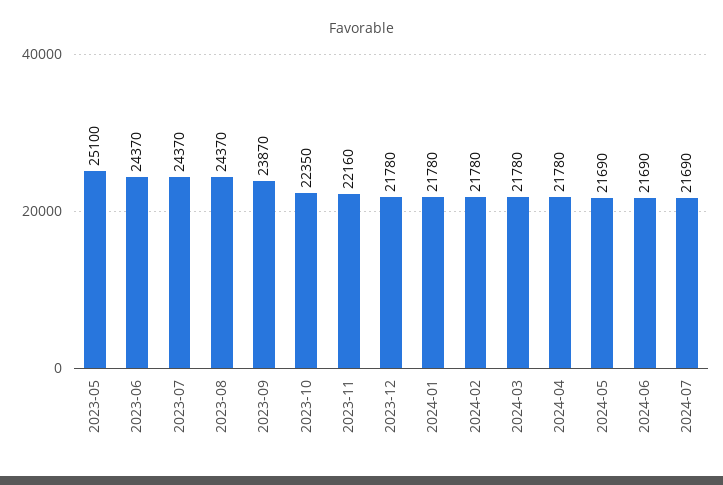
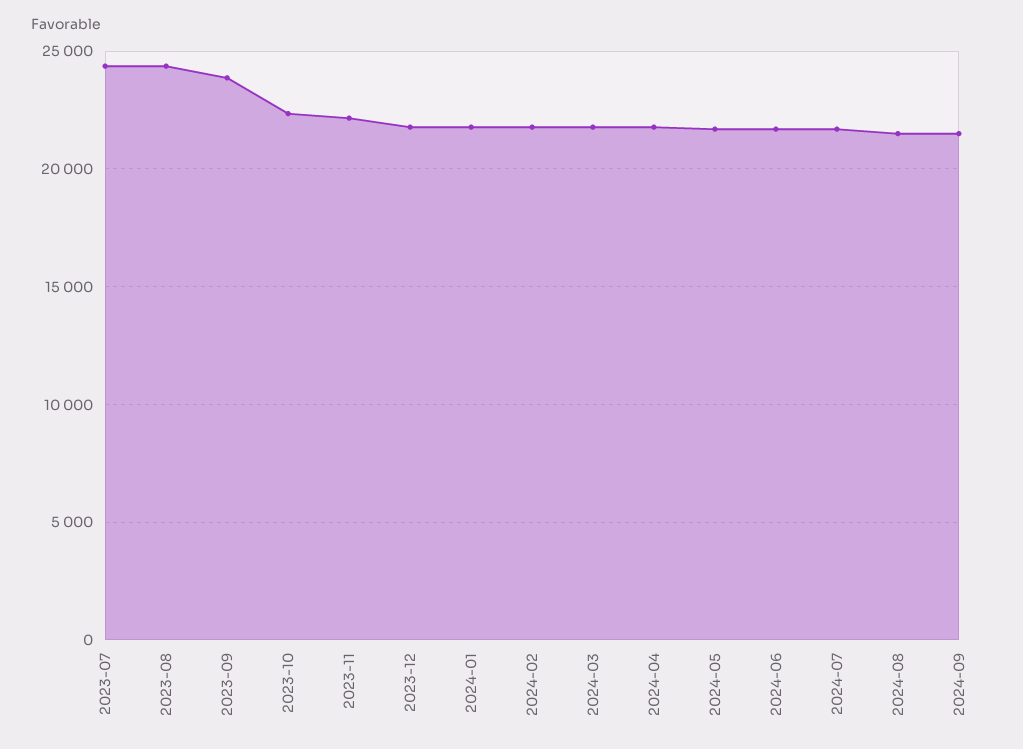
2023-05: 25100 -> none
2023-06: 24370 -> none
2024-08: none -> 21500
2024-09: none -> 21500

